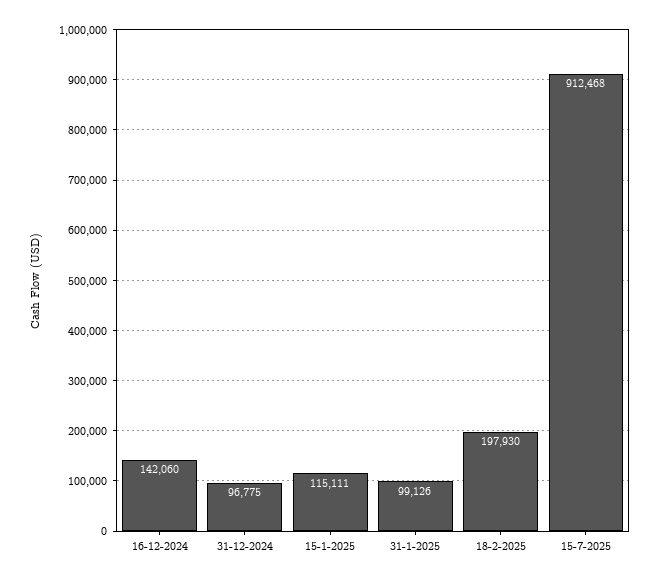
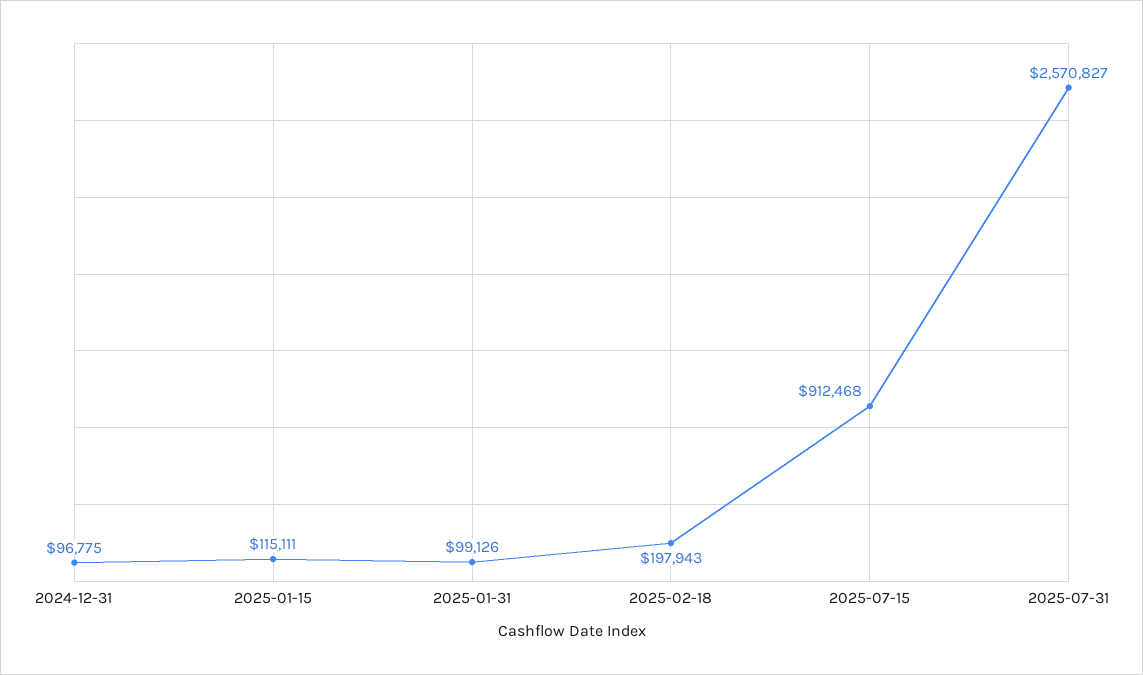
16-12-2024: 142060 -> none
18-2-2025: 197930 -> 197943
2025-07-31: none -> 2570827

